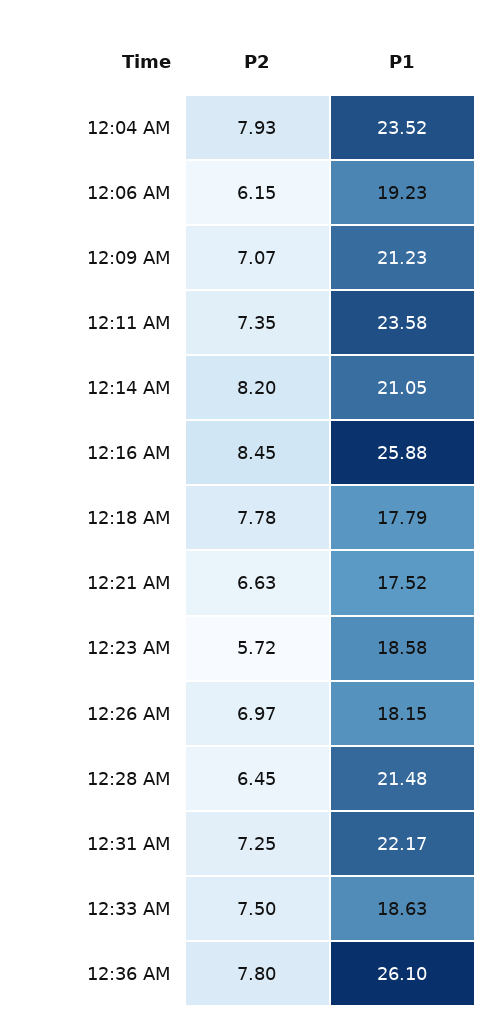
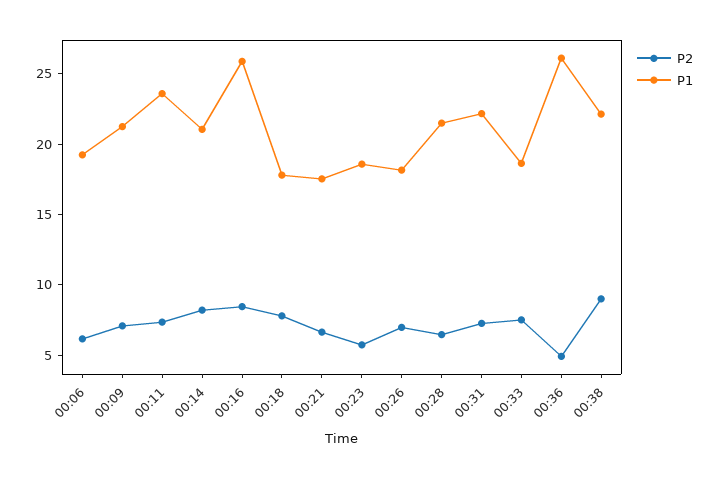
P2, 12:04 AM: 7.93 -> none
P1, 12:04 AM: 23.52 -> none
P2, 12:36 AM: 7.8 -> 5
P2, 00:38: none -> 9
P1, 00:38: none -> 22

